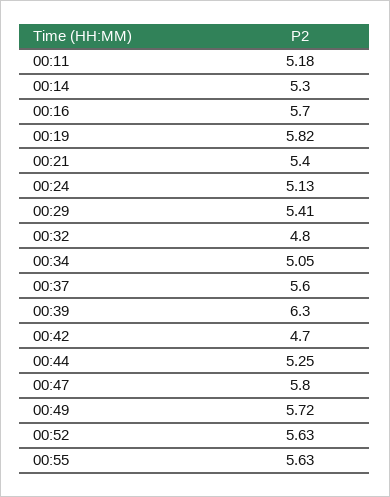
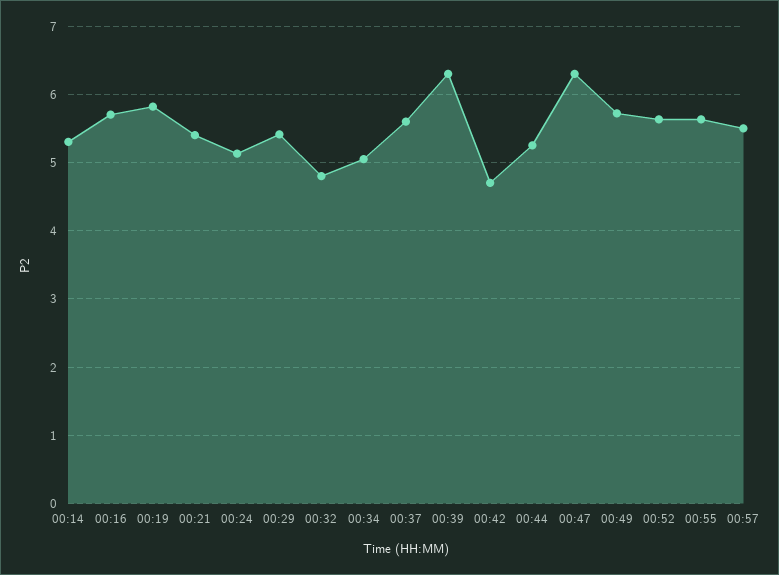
00:11: 5.18 -> none
00:47: 5.8 -> 6.3
00:57: none -> 5.5

